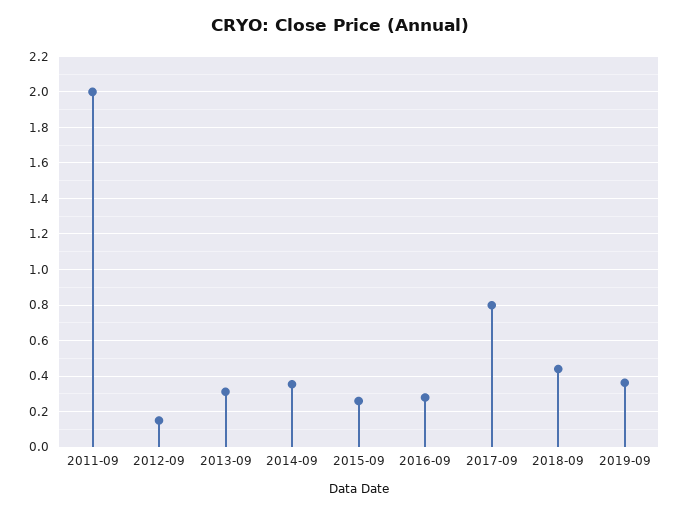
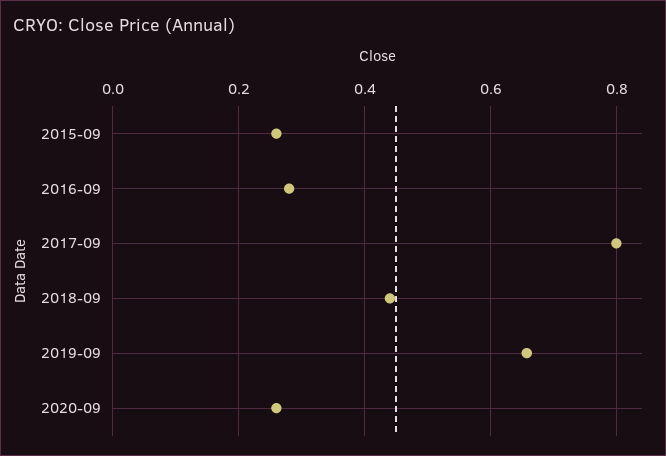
2011-09: 2 -> none
2012-09: 0.15 -> none
2013-09: 0.3 -> none
2014-09: 0.35 -> none
2019-09: 0.35 -> 0.66
2020-09: none -> 0.26

